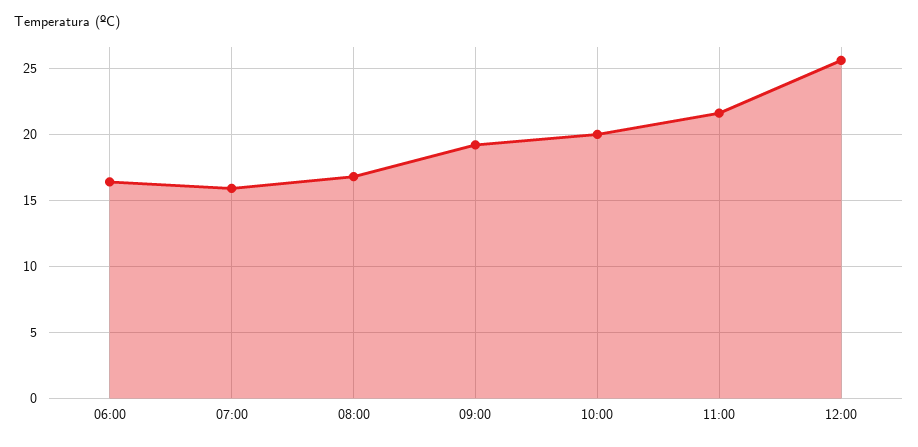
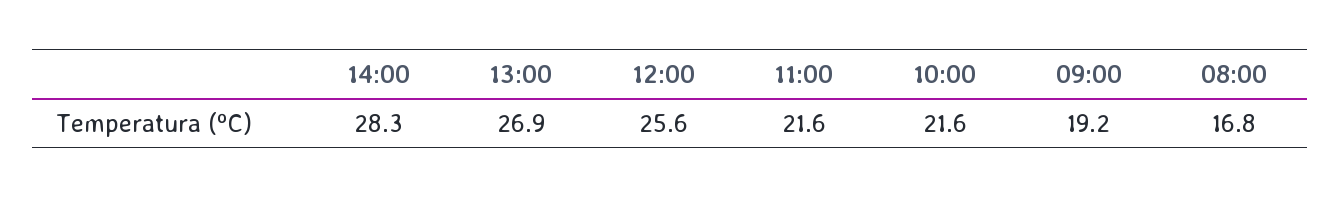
06:00: 16.5 -> none
07:00: 16 -> none
10:00: 20 -> 21.6
14:00: none -> 28.3
13:00: none -> 26.9

